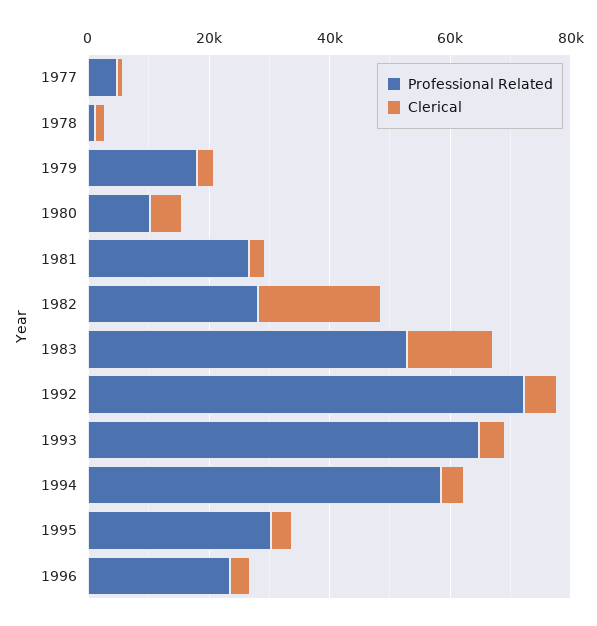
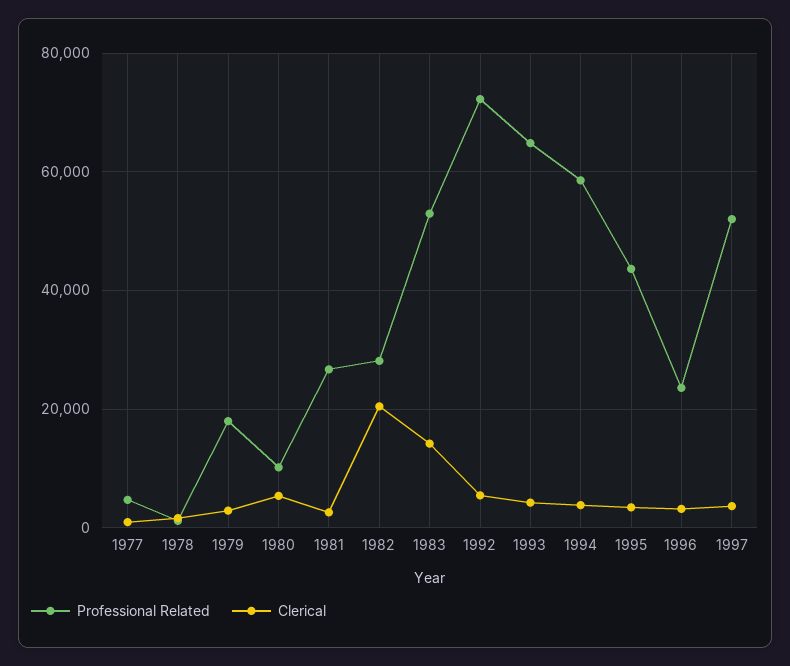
Professional Related, 1995: 30000 -> 44000
Professional Related, 1997: none -> 52000
Clerical, 1997: none -> 4000

